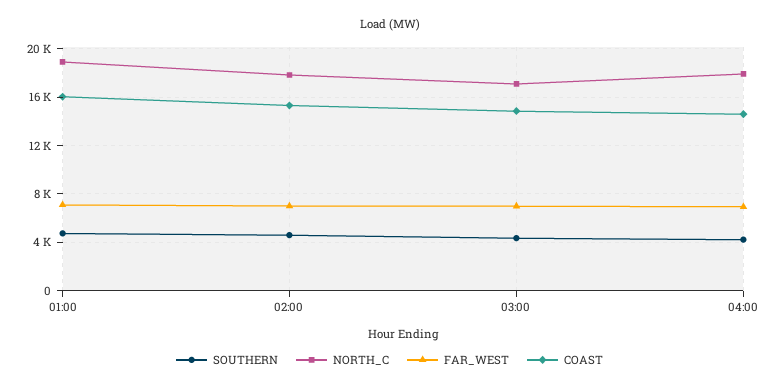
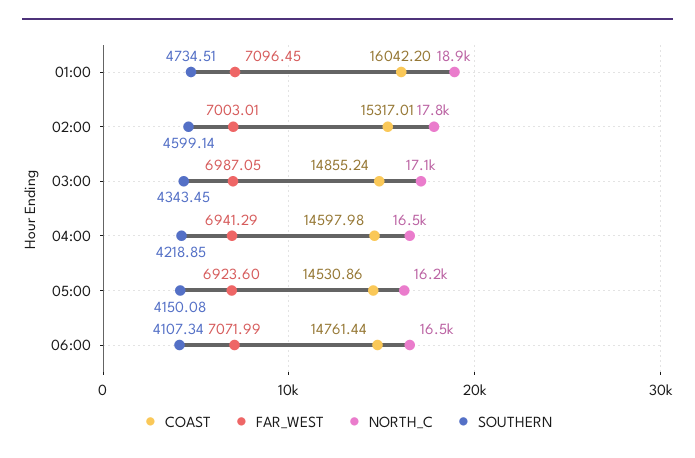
NORTH_C, 04:00: 18000 -> 16500
COAST, 05:00: none -> 14530.86
FAR_WEST, 05:00: none -> 6923.6
NORTH_C, 05:00: none -> 16200
SOUTHERN, 05:00: none -> 4150.08
COAST, 06:00: none -> 14761.44
FAR_WEST, 06:00: none -> 7071.99
NORTH_C, 06:00: none -> 16500
SOUTHERN, 06:00: none -> 4107.34

